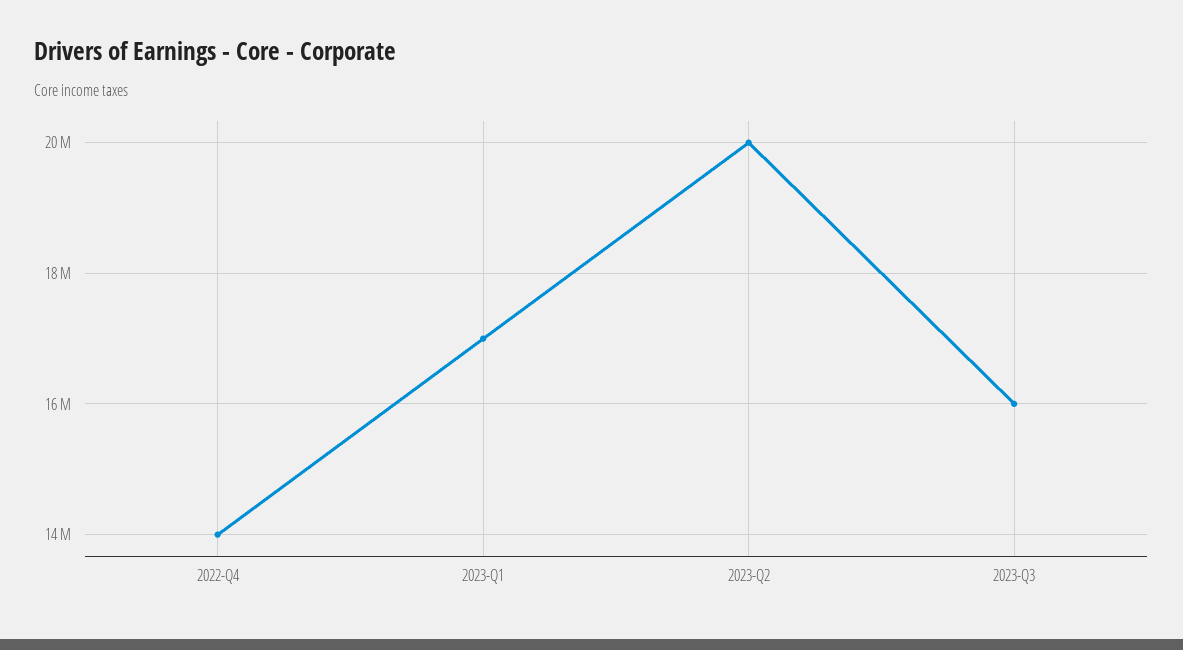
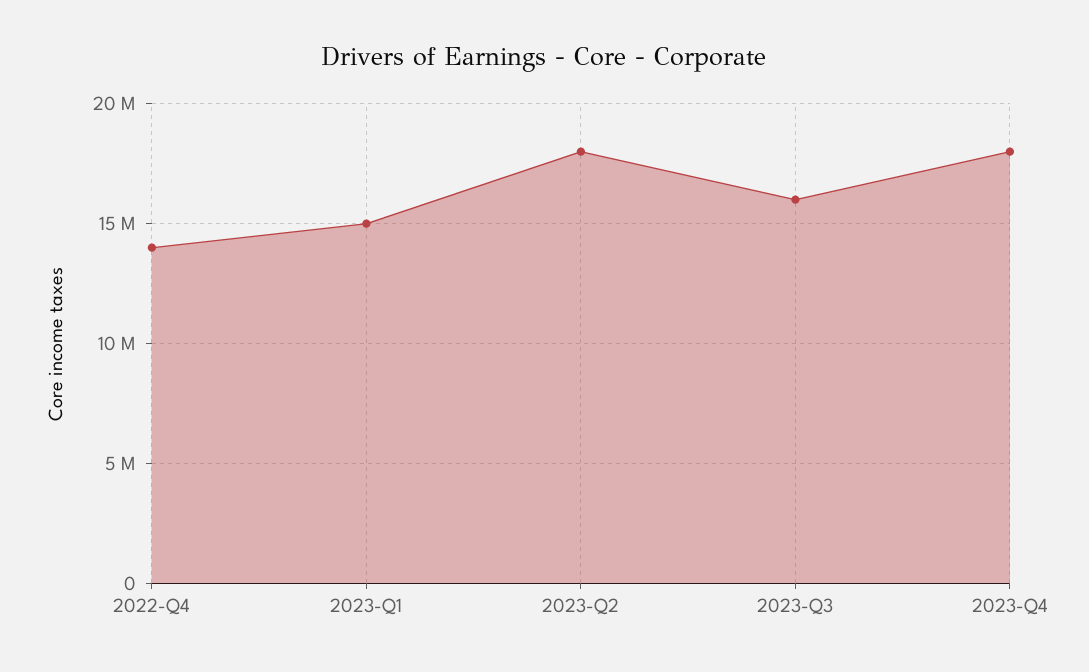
2023-Q1: 17000000 -> 15000000
2023-Q2: 20000000 -> 18000000
2023-Q4: none -> 18000000

